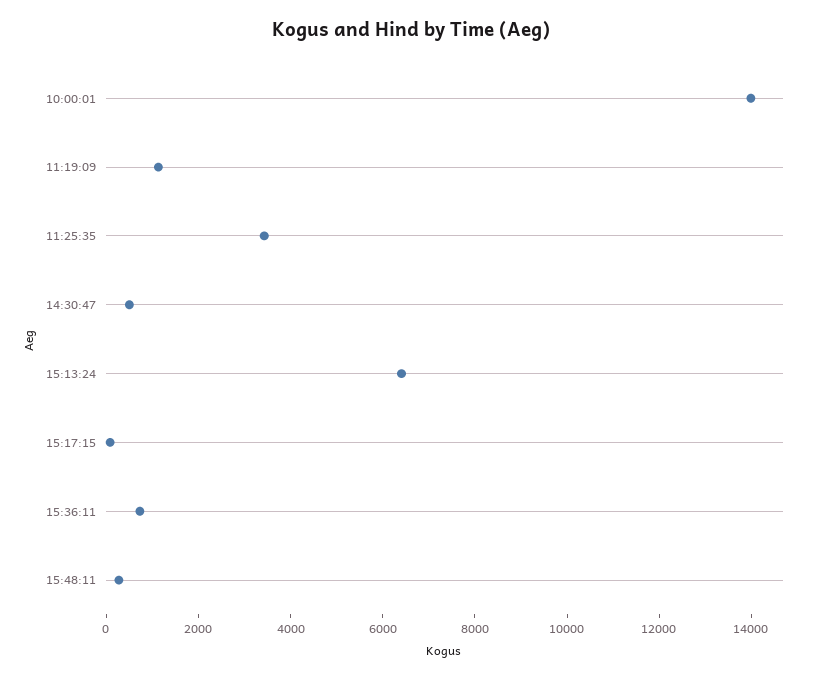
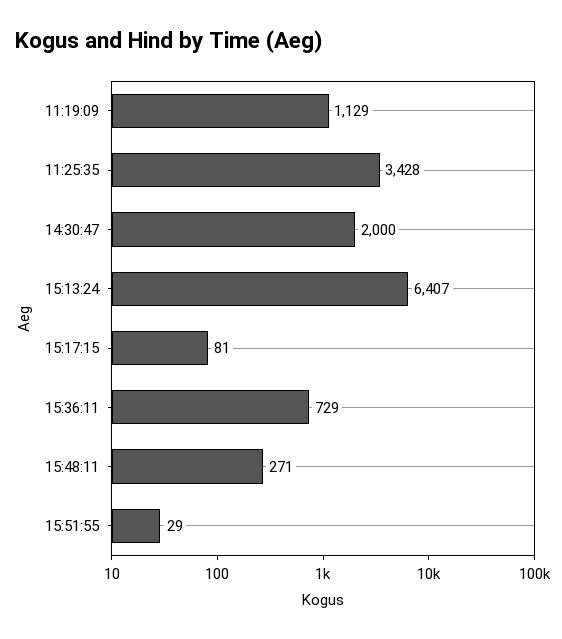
10:00:01: 14000 -> none
14:30:47: 500 -> 2000
15:51:55: none -> 29

